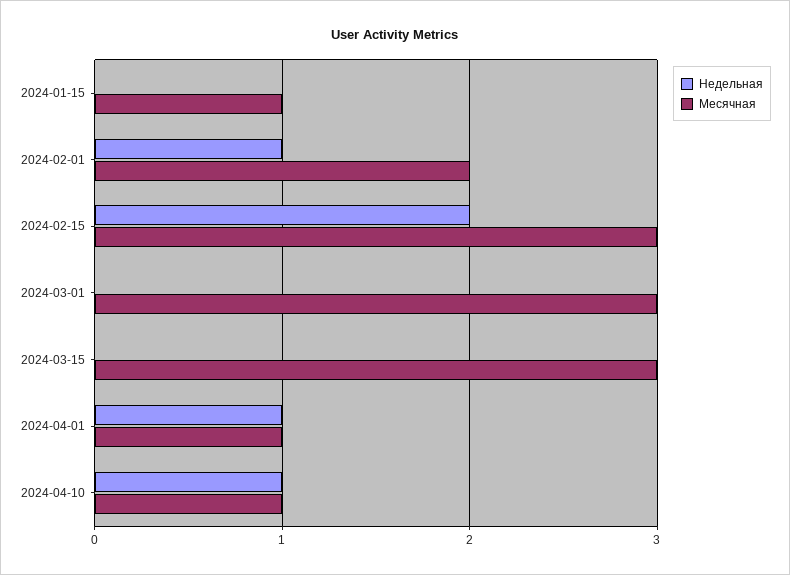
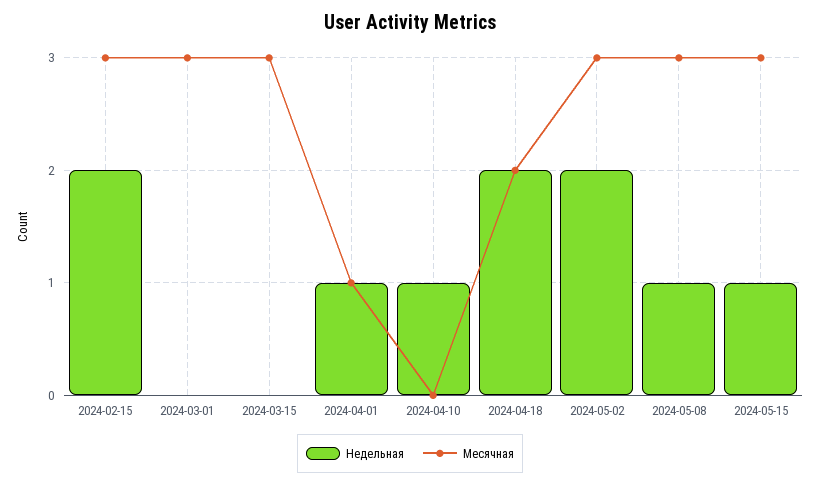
Недельная, 2024-01-15: 0 -> none
Месячная, 2024-01-15: 1 -> none
Недельная, 2024-02-01: 1 -> none
Месячная, 2024-02-01: 2 -> none
Месячная, 2024-04-10: 1 -> 0
Недельная, 2024-04-18: none -> 2
Месячная, 2024-04-18: none -> 2
Недельная, 2024-05-02: none -> 2
Месячная, 2024-05-02: none -> 3
Недельная, 2024-05-08: none -> 1
Месячная, 2024-05-08: none -> 3
Недельная, 2024-05-15: none -> 1
Месячная, 2024-05-15: none -> 3

